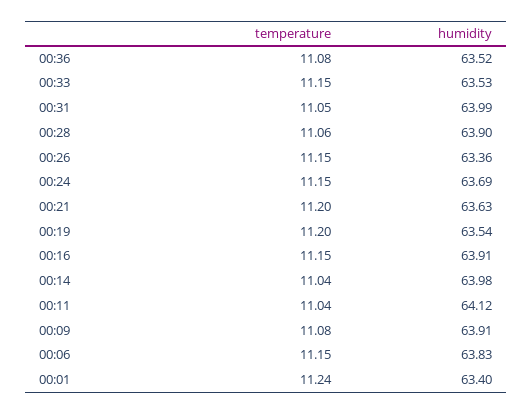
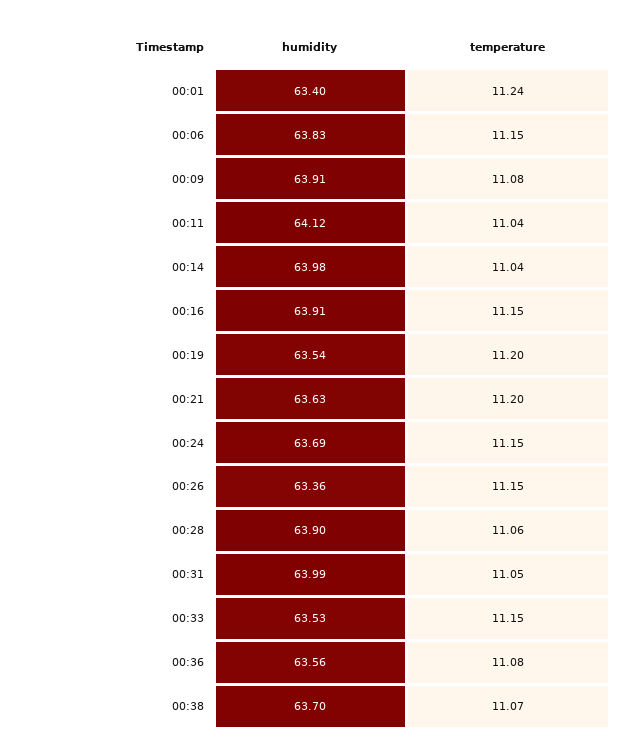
humidity, 00:36: 63.52 -> 63.56
humidity, 00:38: none -> 63.7
temperature, 00:38: none -> 11.07

